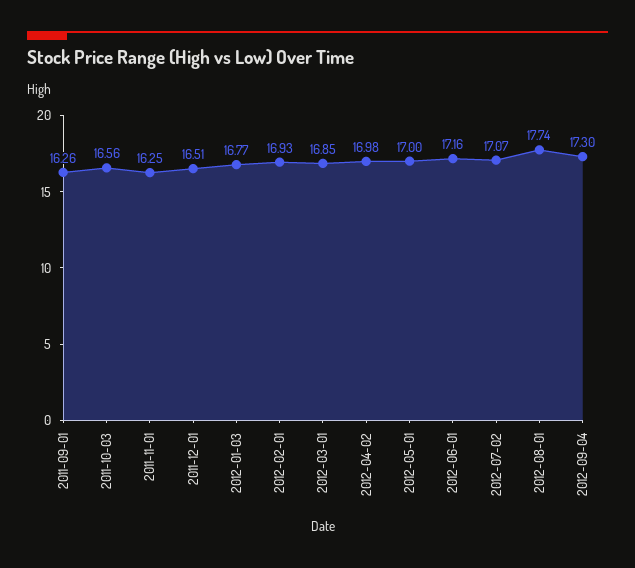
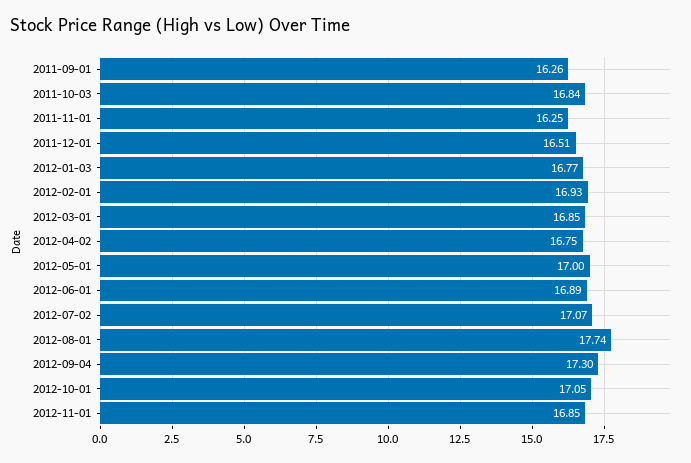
2011-10-03: 16.56 -> 16.84
2012-04-02: 16.98 -> 16.75
2012-06-01: 17.16 -> 16.89
2012-10-01: none -> 17.05
2012-11-01: none -> 16.85

